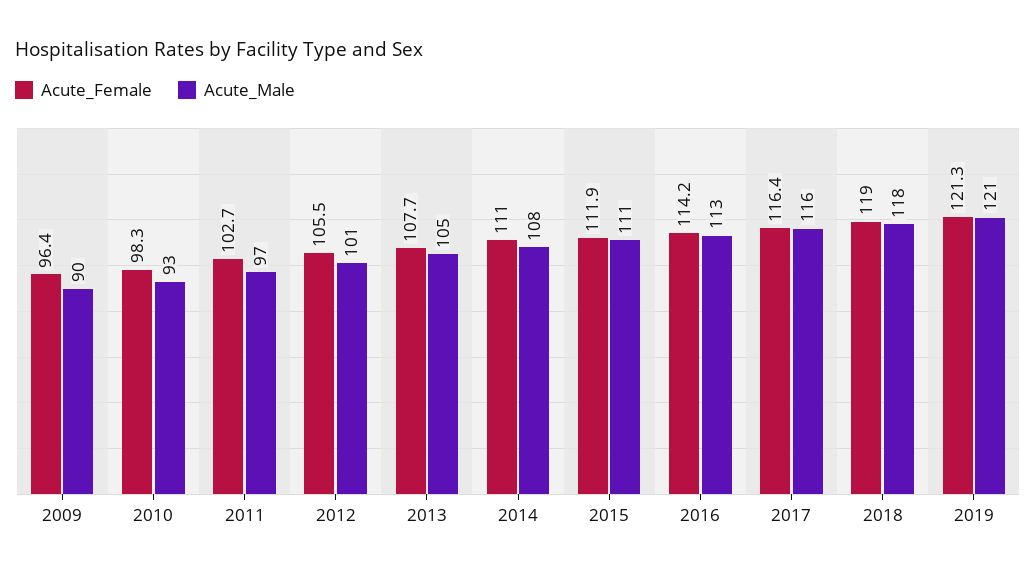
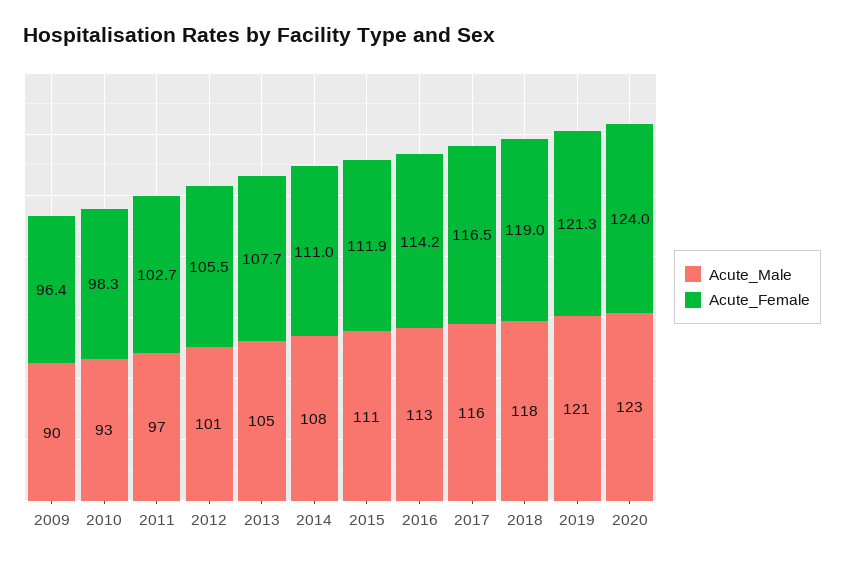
Acute_Female, 2017: 116.4 -> 116.5
Acute_Male, 2020: none -> 123
Acute_Female, 2020: none -> 124

